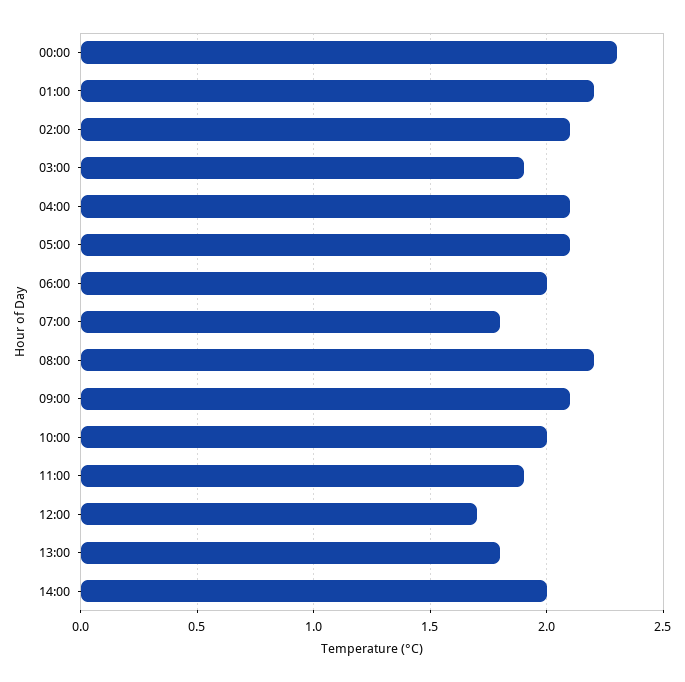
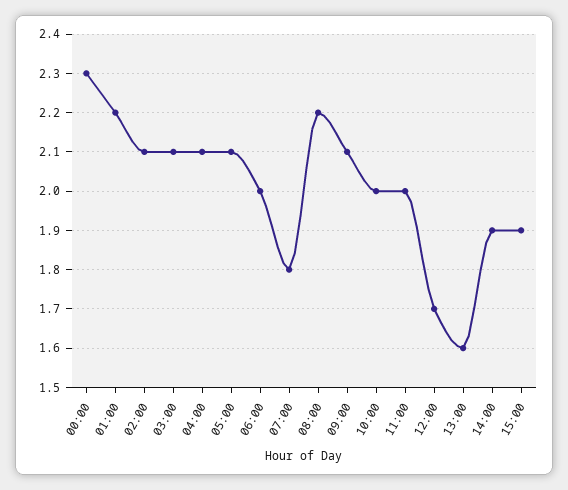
03:00: 1.9 -> 2.1
11:00: 1.9 -> 2
13:00: 1.8 -> 1.6
14:00: 2 -> 1.9
15:00: none -> 1.9

